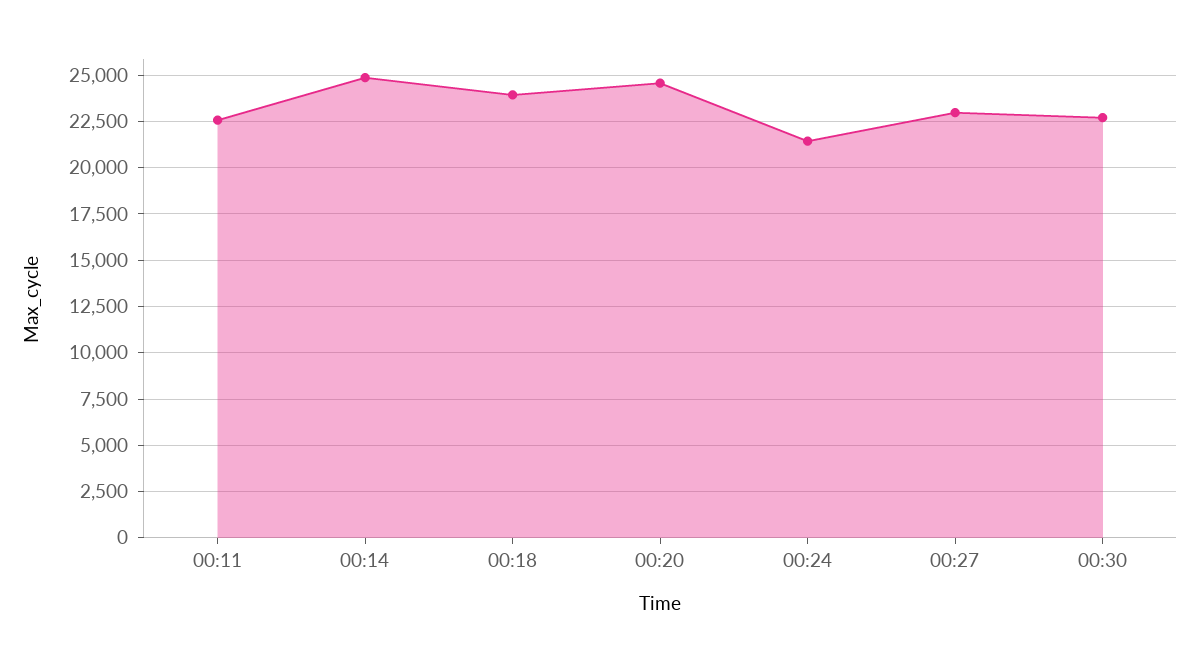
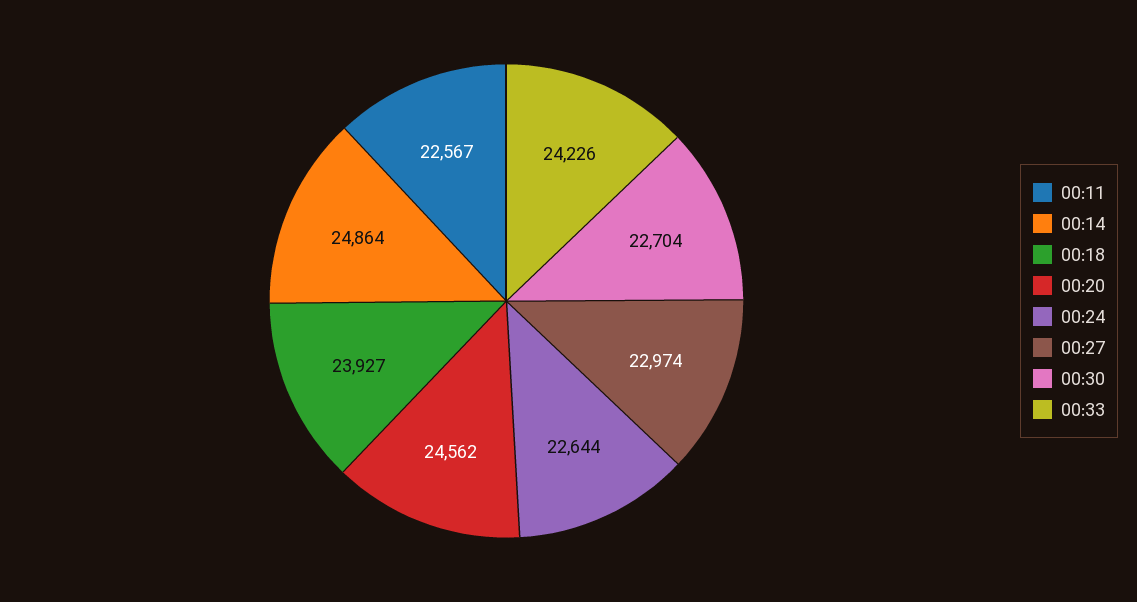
00:24: 21500 -> 22644
00:33: none -> 24226

